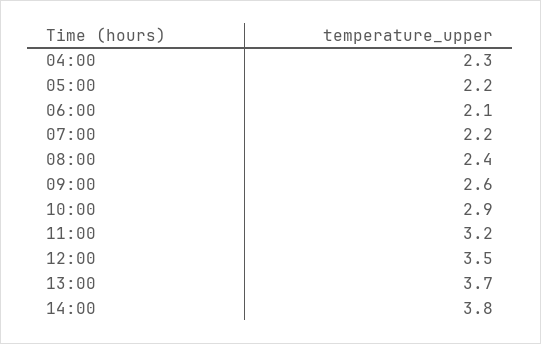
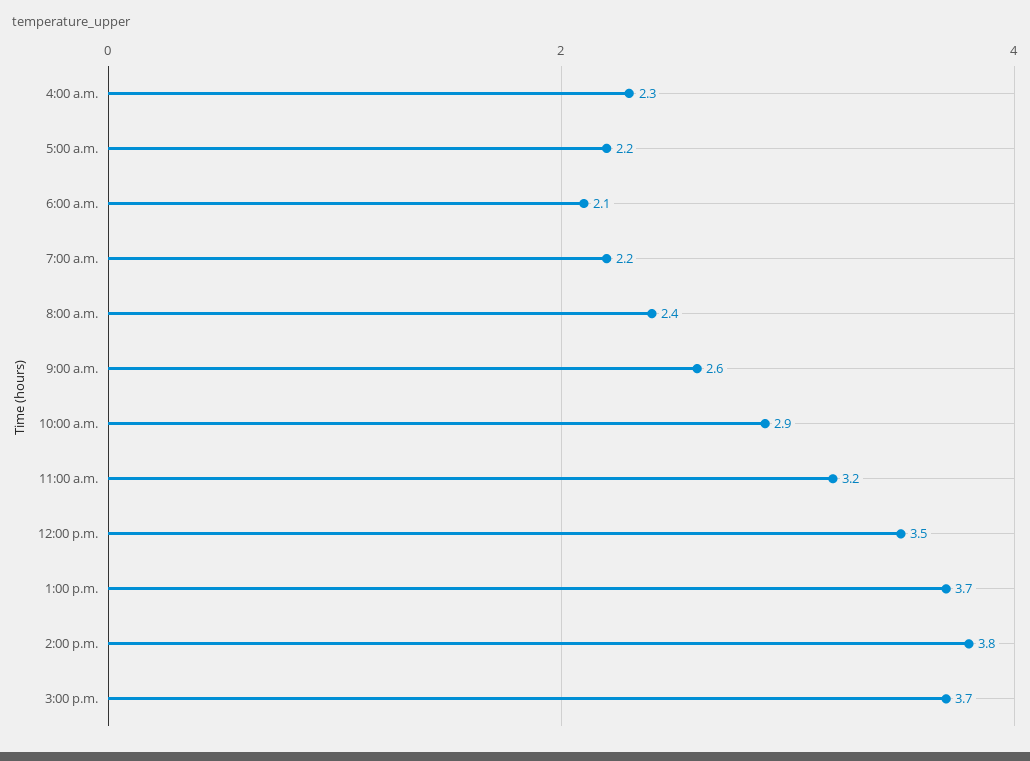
3:00 p.m.: none -> 3.7

